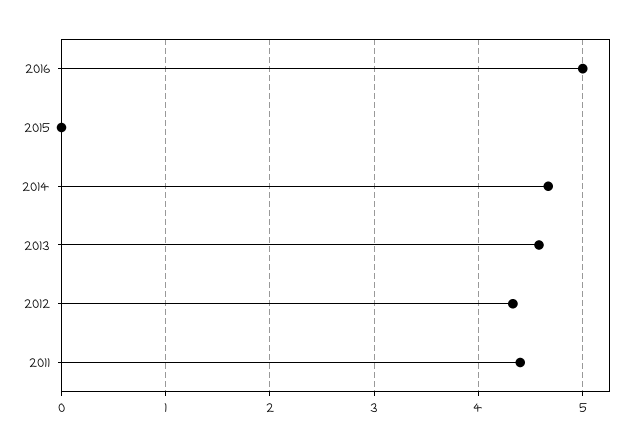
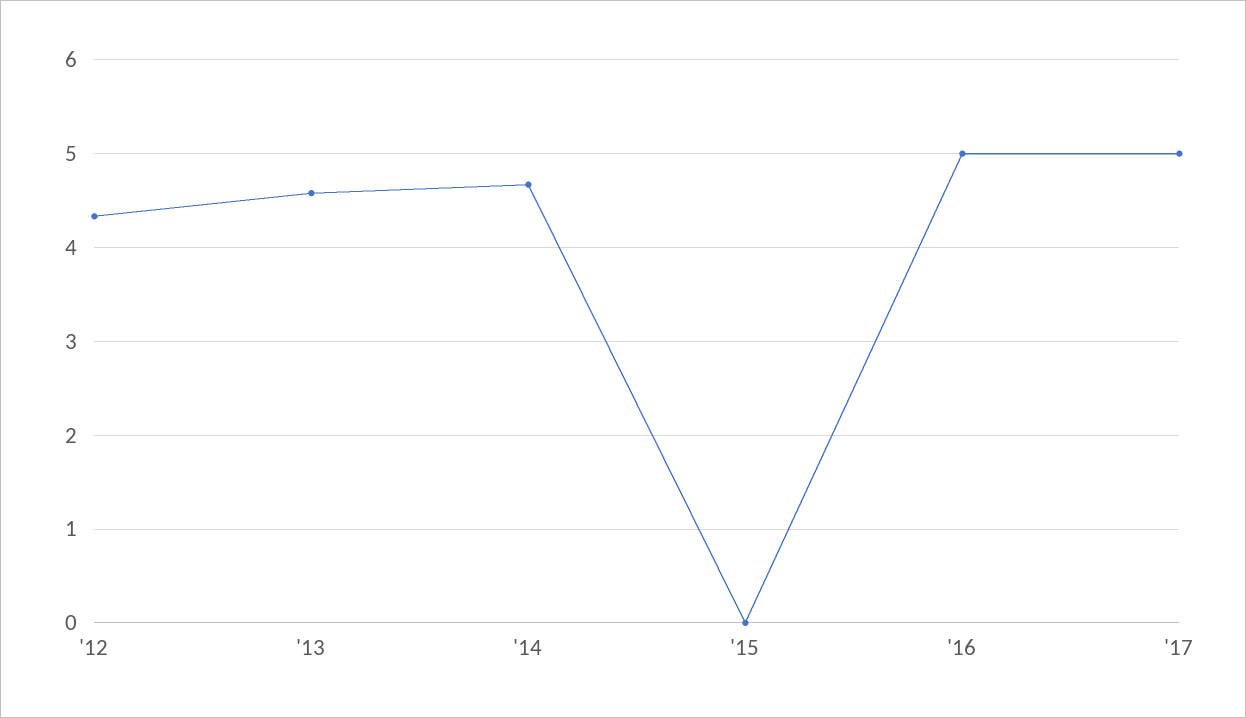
2011: 4.4 -> none
'17: none -> 5

